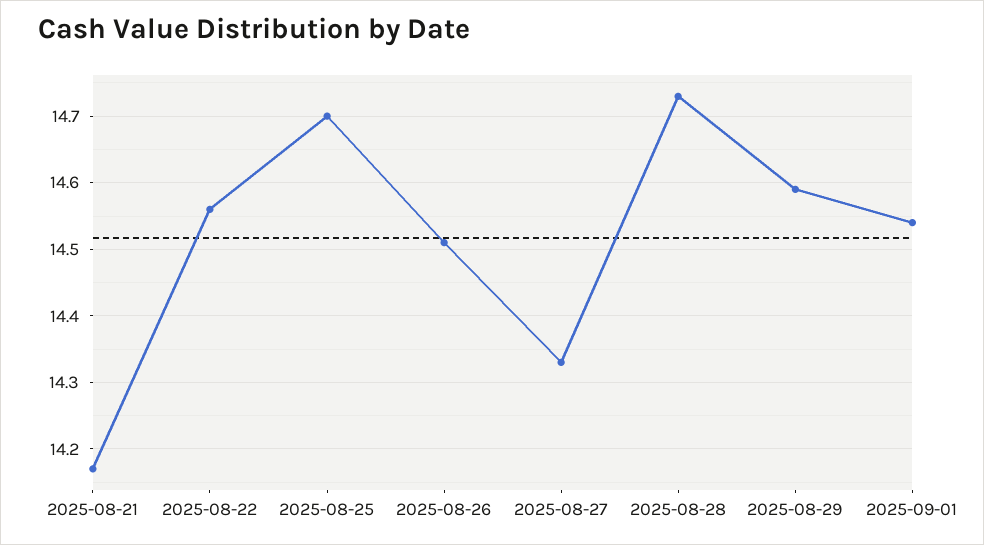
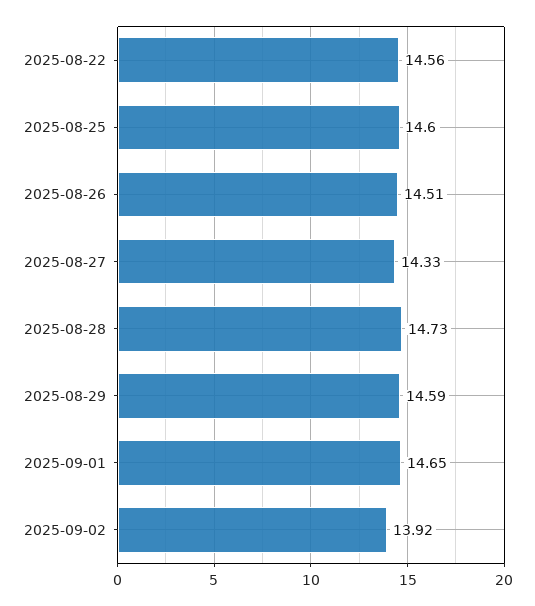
2025-08-21: 14.17 -> none
2025-08-25: 14.7 -> 14.6
2025-09-01: 14.54 -> 14.65
2025-09-02: none -> 13.92

